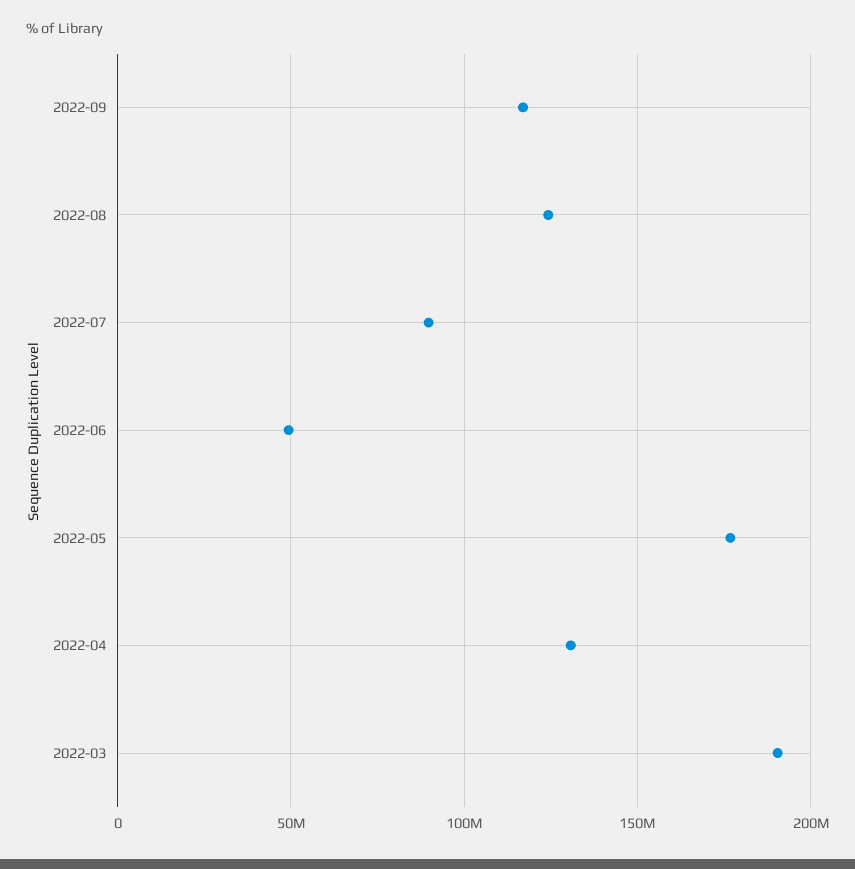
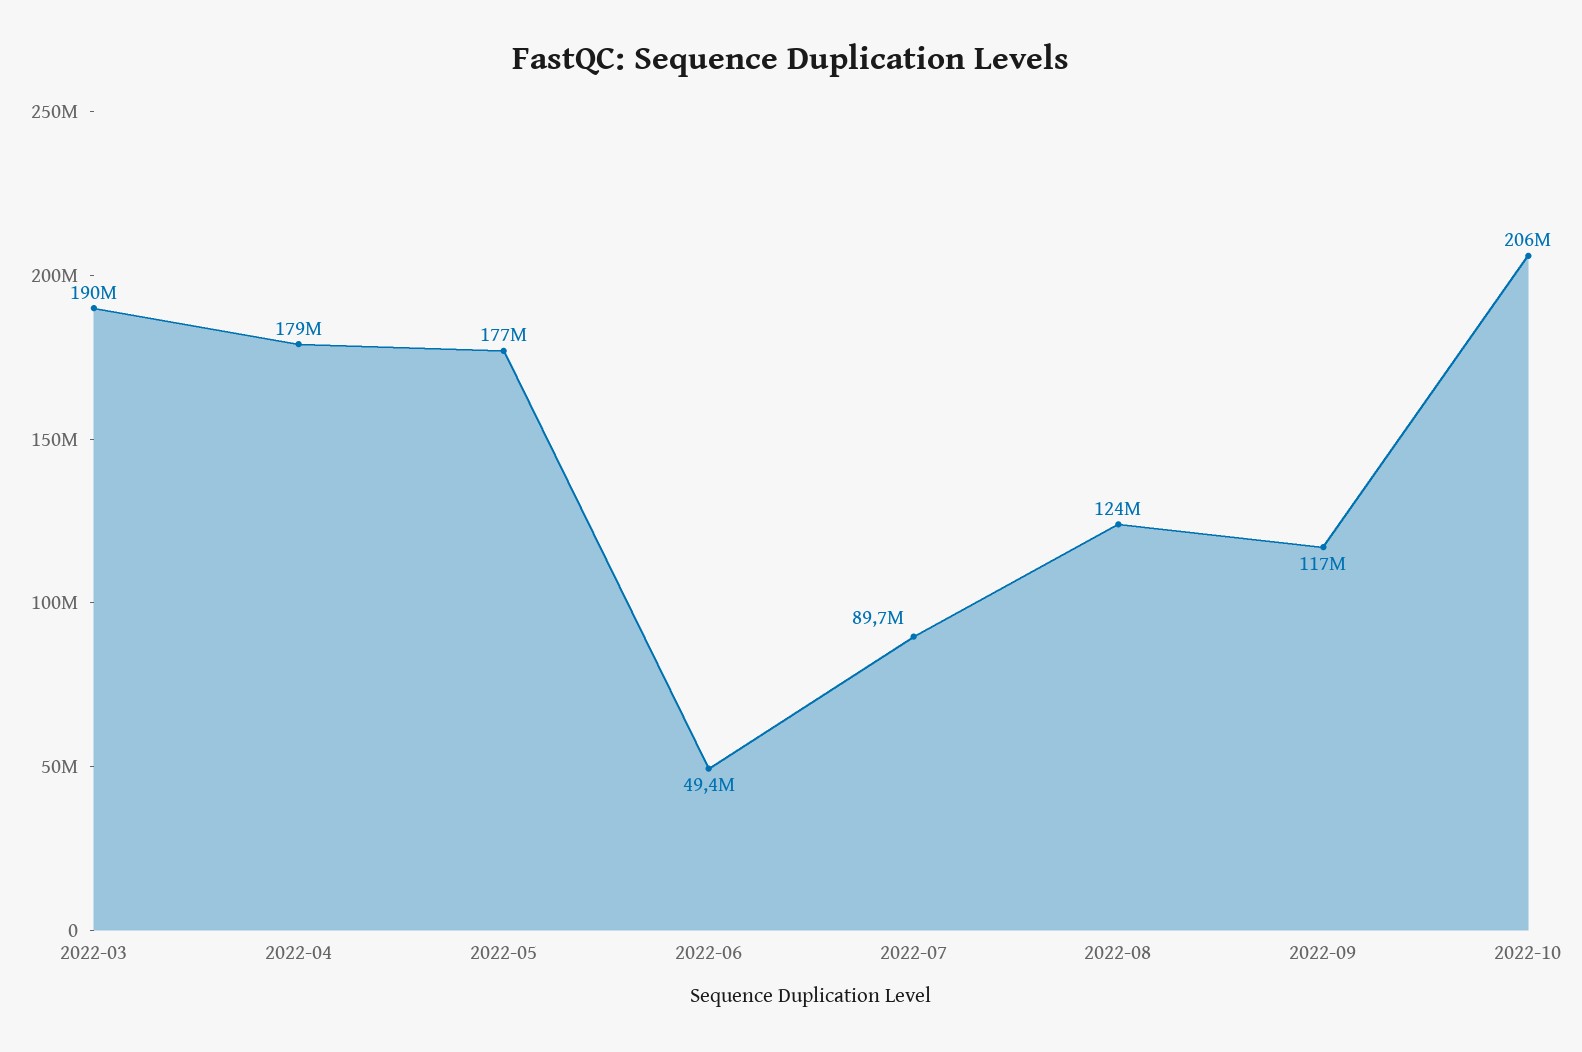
2022-04: 130000000 -> 179000000
2022-10: none -> 206000000

